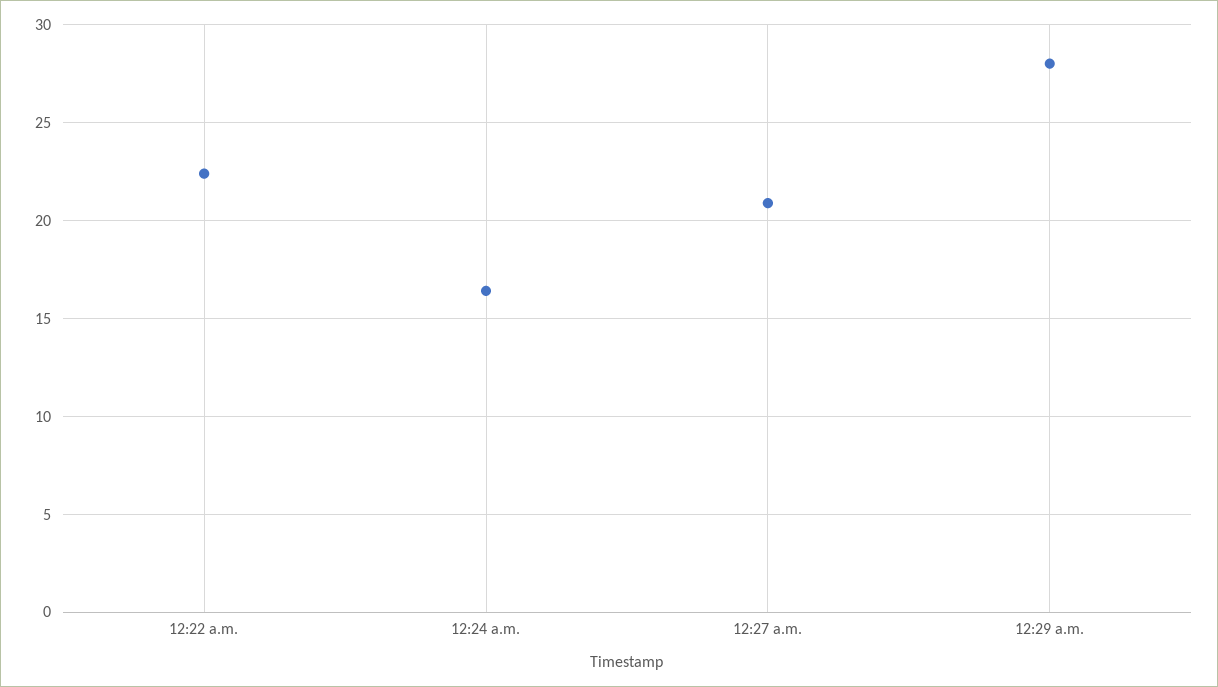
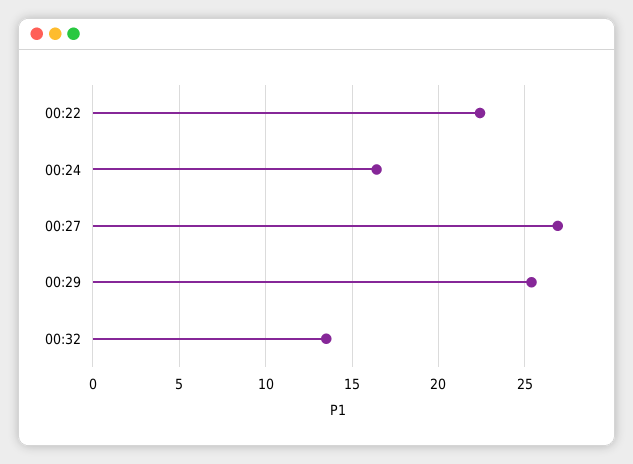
12:27 a.m.: 21 -> 27
12:29 a.m.: 28 -> 25.5
00:32: none -> 13.5

